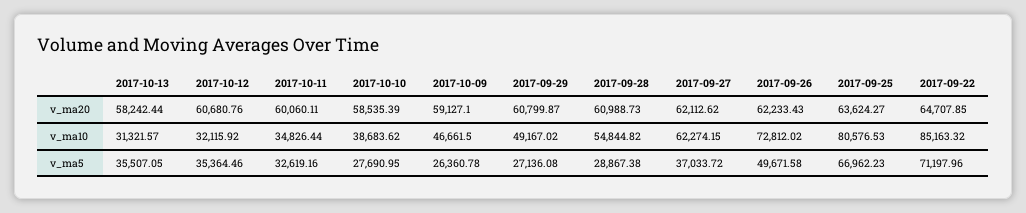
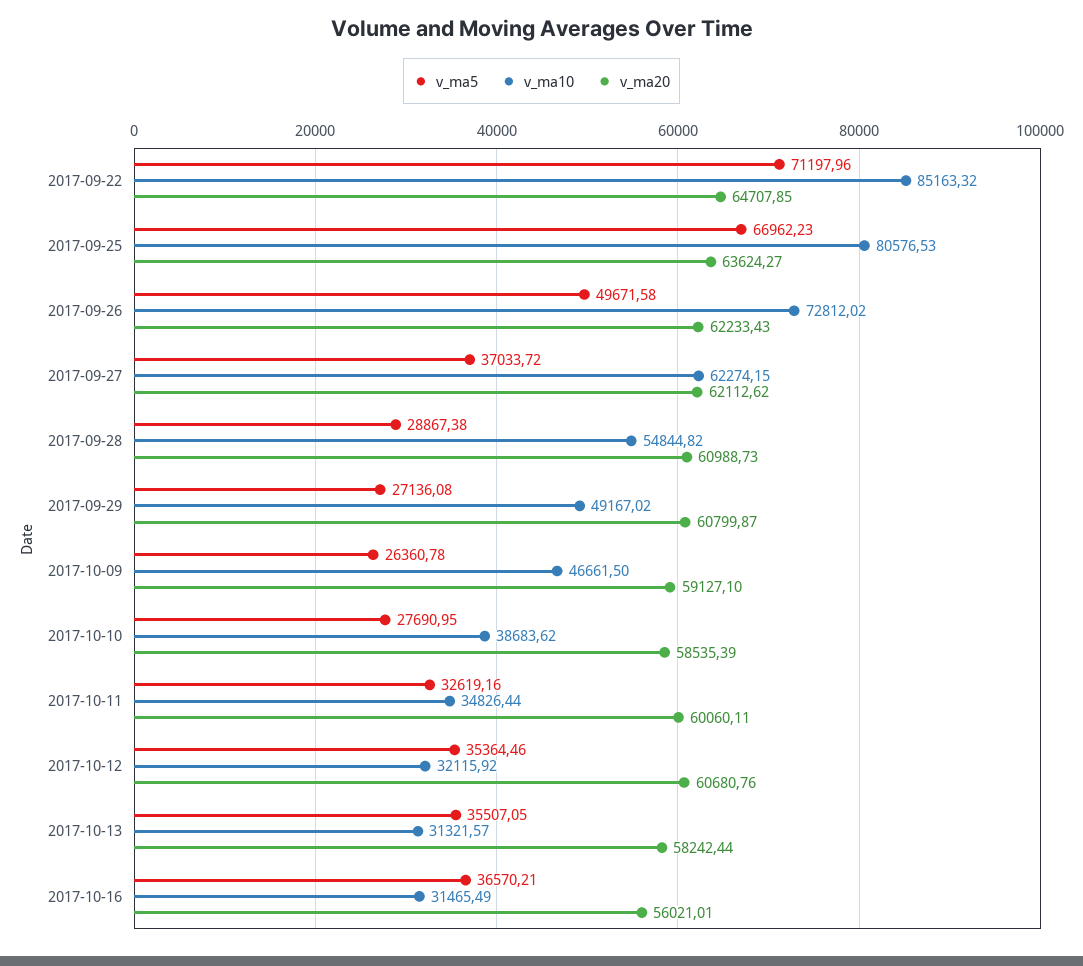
v_ma5, 2017-10-16: none -> 36570.21
v_ma10, 2017-10-16: none -> 31465.49
v_ma20, 2017-10-16: none -> 56021.01

